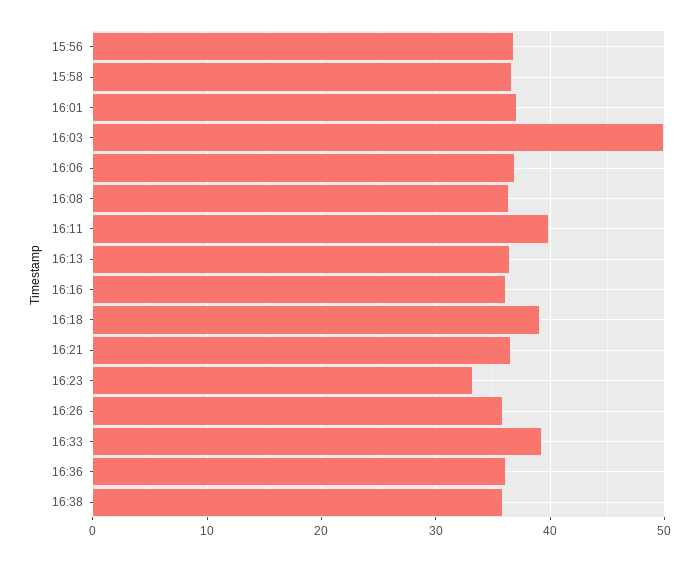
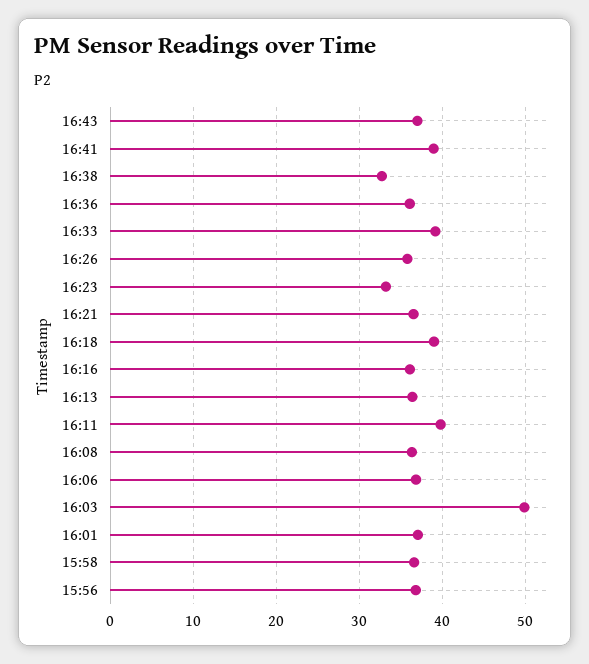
16:38: 36 -> 33
16:43: none -> 37
16:41: none -> 39

